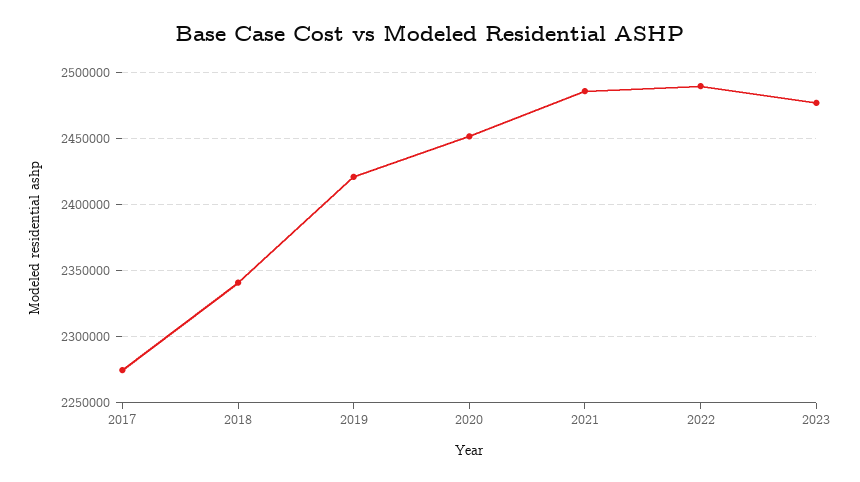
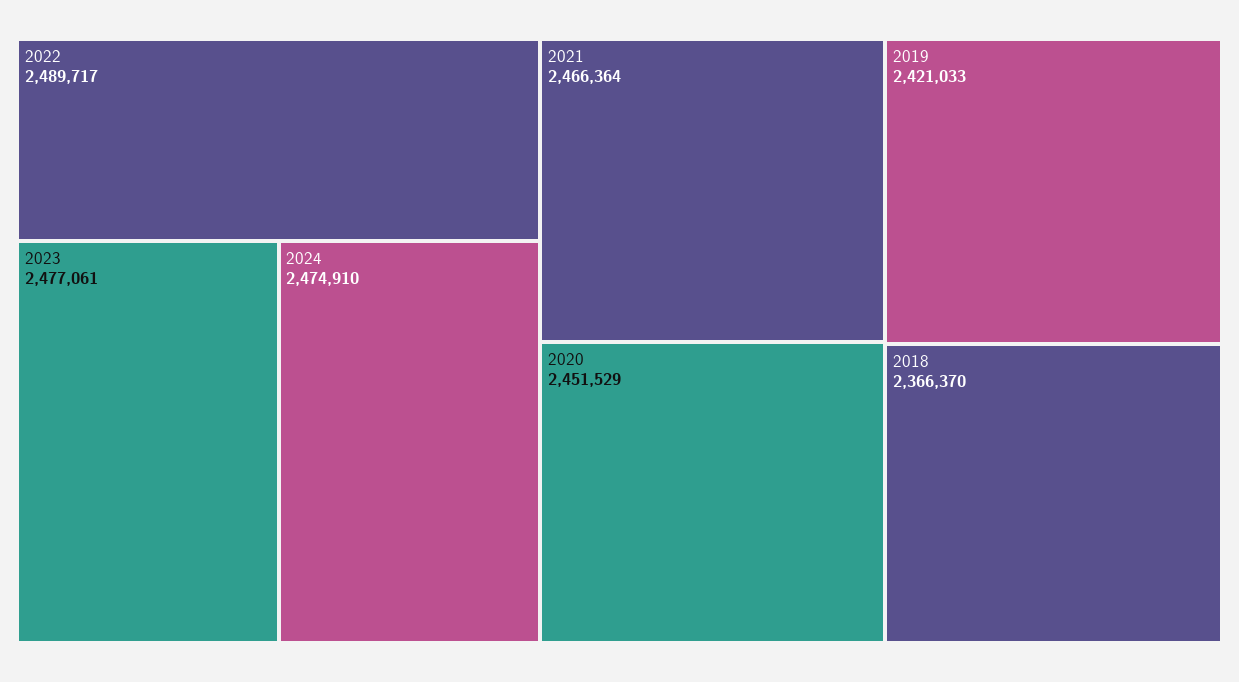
2017: 2275000 -> none
2018: 2340000 -> 2366370
2021: 2485000 -> 2466364
2024: none -> 2474910

